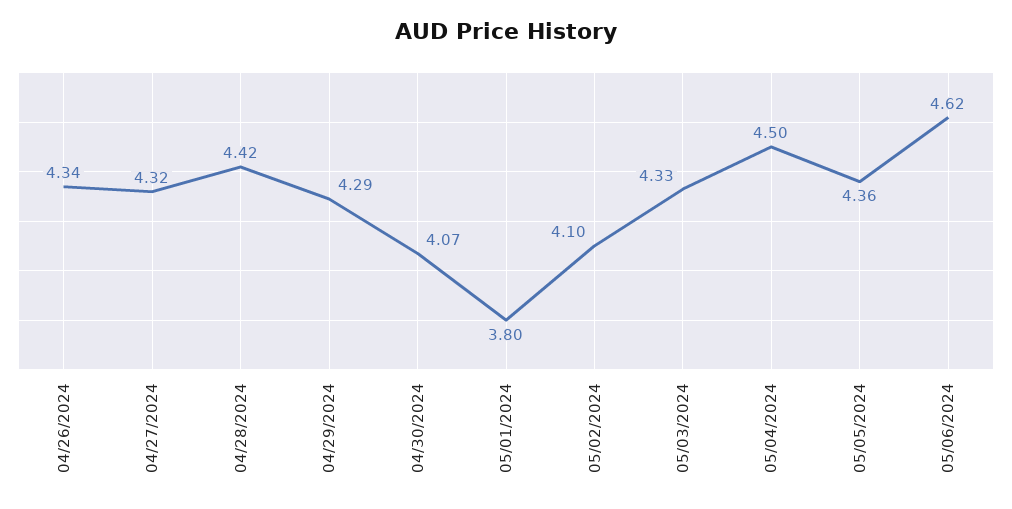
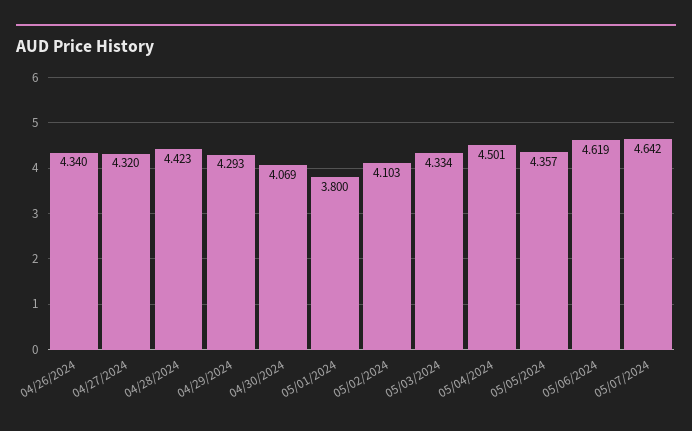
05/07/2024: none -> 4.642

